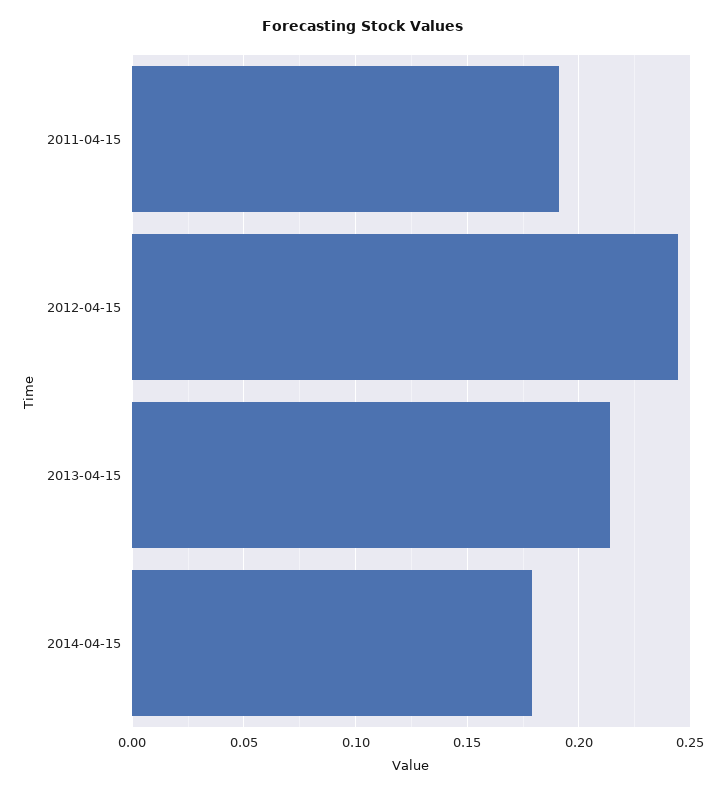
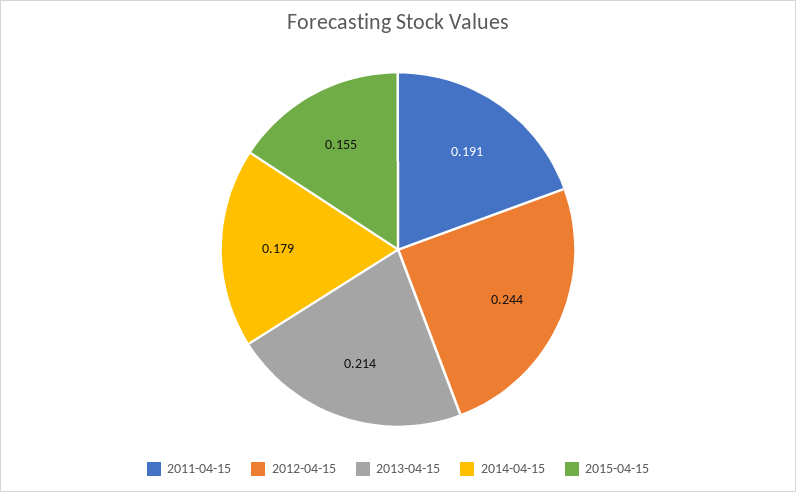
2015-04-15: none -> 0.155

